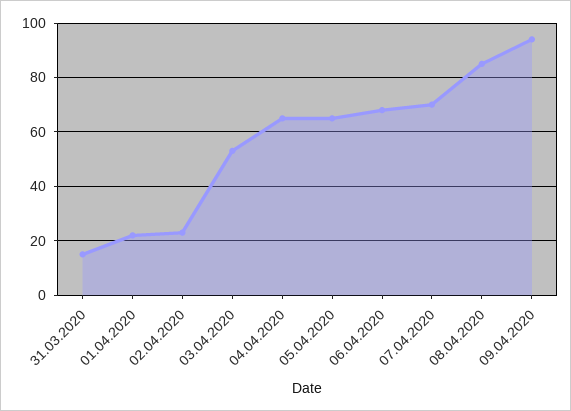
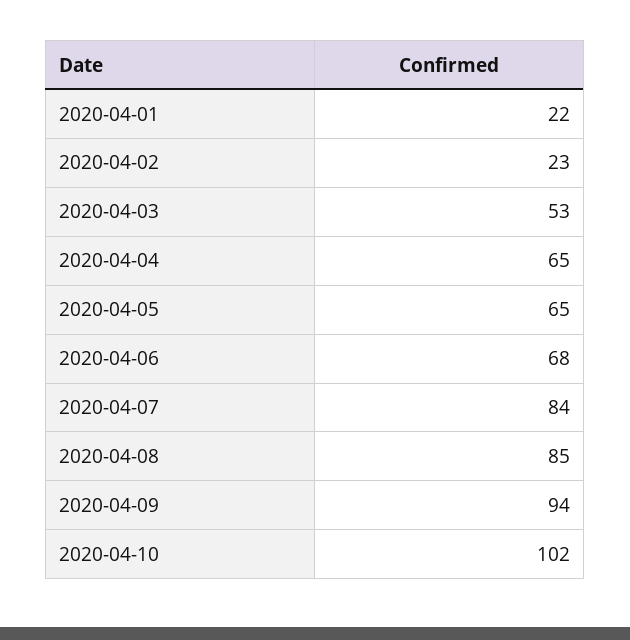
31.03.2020: 15 -> none
07.04.2020: 70 -> 84
2020-04-10: none -> 102

